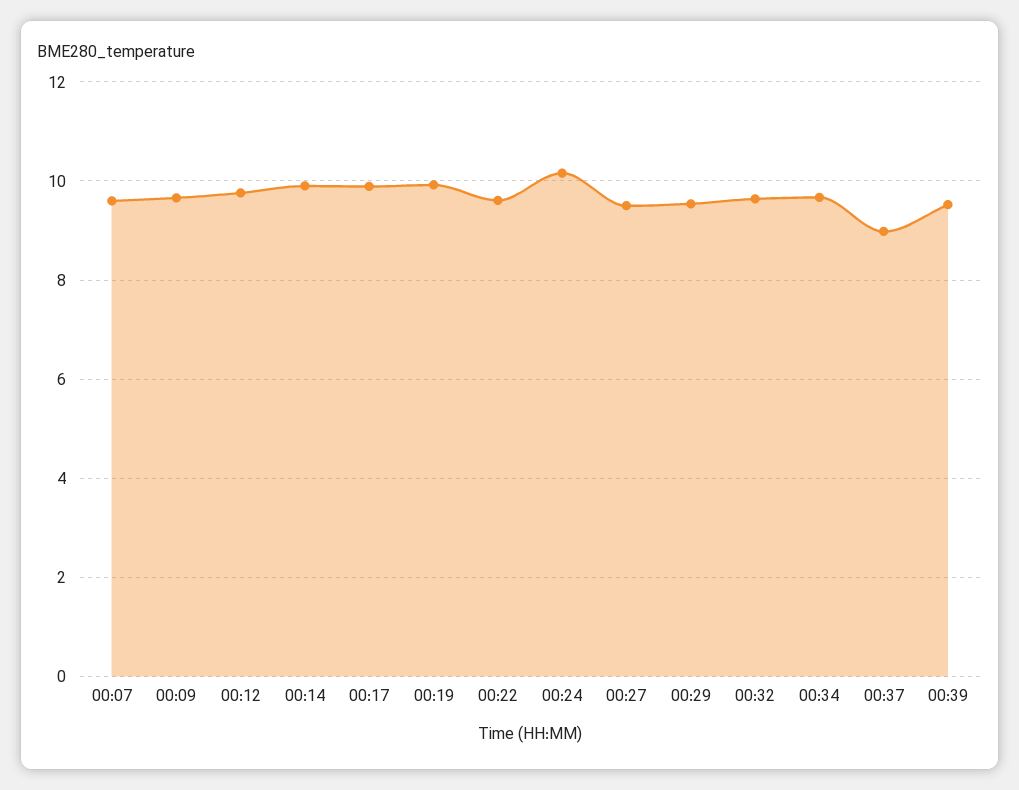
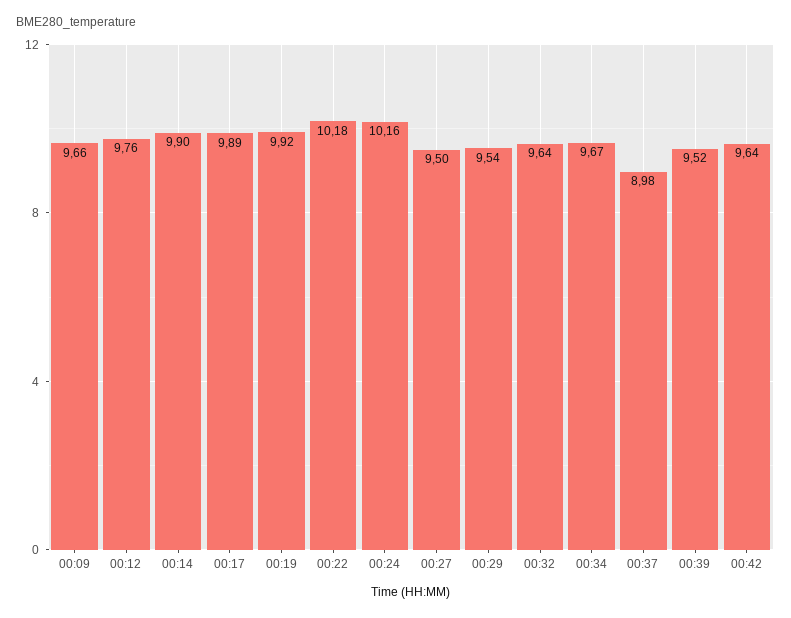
00:07: 9.6 -> none
00:22: 9.6 -> 10.18
00:42: none -> 9.64

